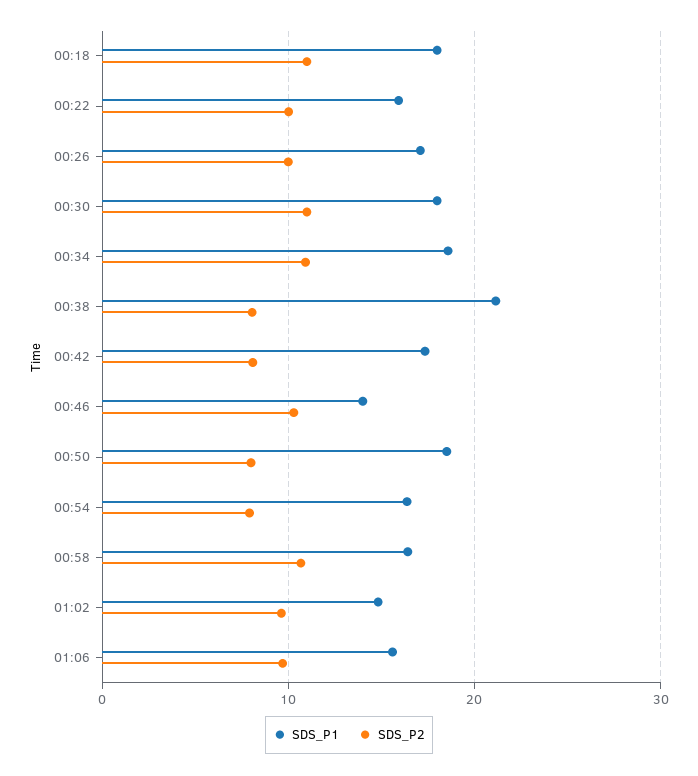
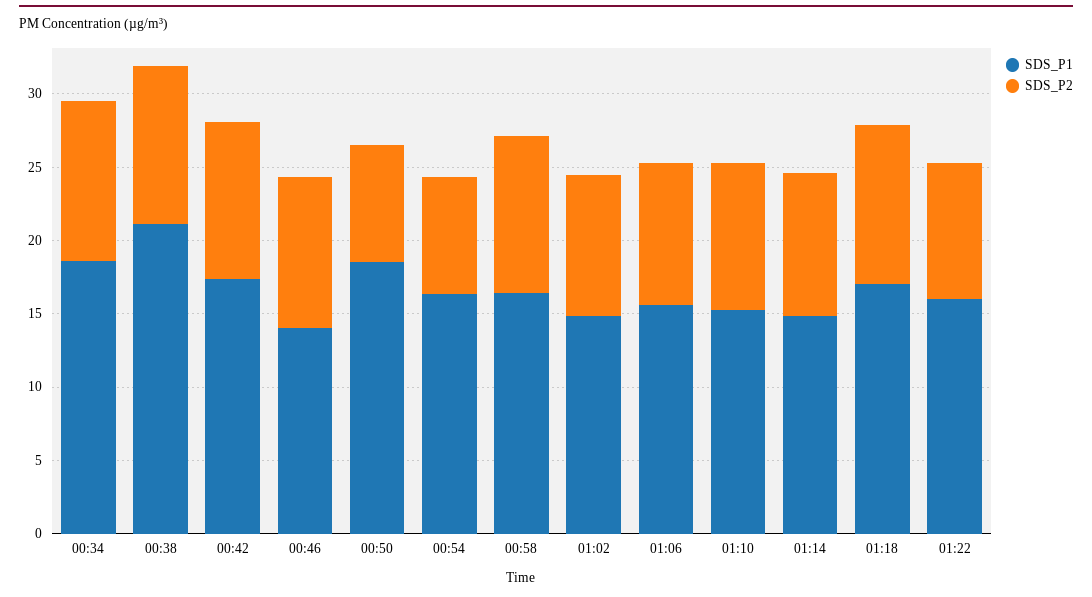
SDS_P1, 00:18: 18 -> none
SDS_P2, 00:18: 11 -> none
SDS_P1, 00:22: 16 -> none
SDS_P2, 00:22: 10 -> none
SDS_P1, 00:26: 17 -> none
SDS_P2, 00:26: 10 -> none
SDS_P1, 00:30: 18 -> none
SDS_P2, 00:30: 11 -> none
SDS_P2, 00:38: 8 -> 11
SDS_P2, 00:42: 8 -> 11
SDS_P1, 01:10: none -> 15
SDS_P2, 01:10: none -> 10
SDS_P1, 01:14: none -> 15
SDS_P2, 01:14: none -> 10
SDS_P1, 01:18: none -> 17
SDS_P2, 01:18: none -> 11
SDS_P1, 01:22: none -> 16
SDS_P2, 01:22: none -> 9

